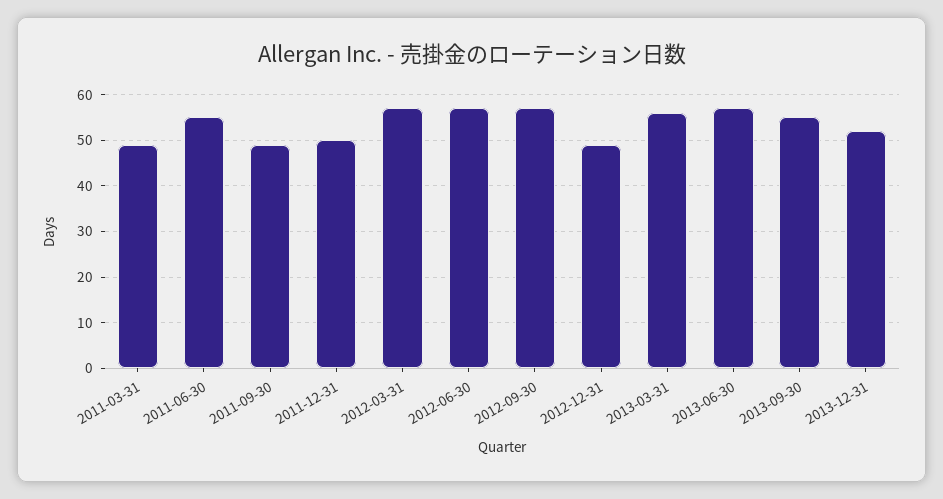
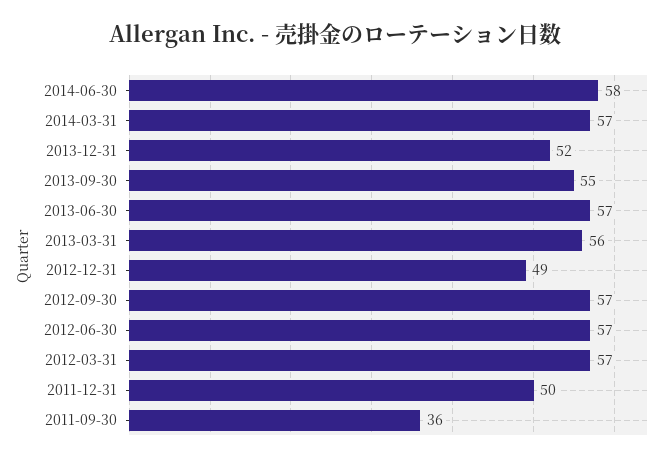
2011-03-31: 50 -> none
2011-06-30: 55 -> none
2011-09-30: 50 -> 36
2014-06-30: none -> 58
2014-03-31: none -> 57

